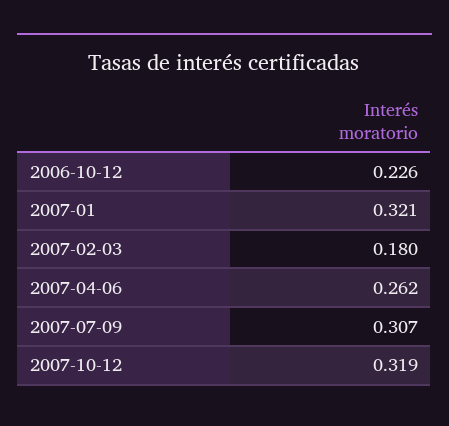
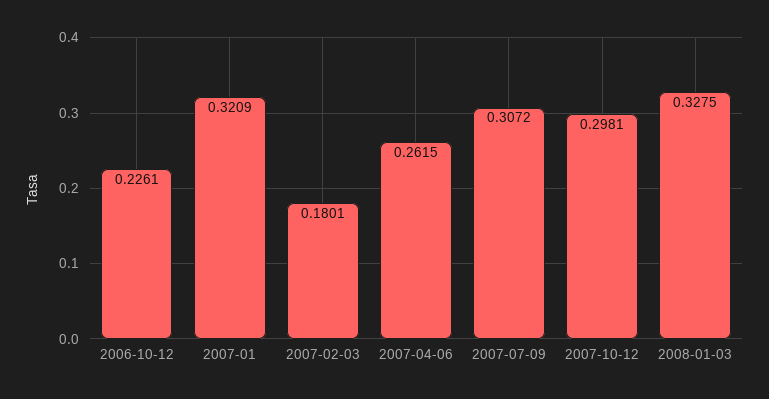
2007-10-12: 0.319 -> 0.2981
2008-01-03: none -> 0.3275

